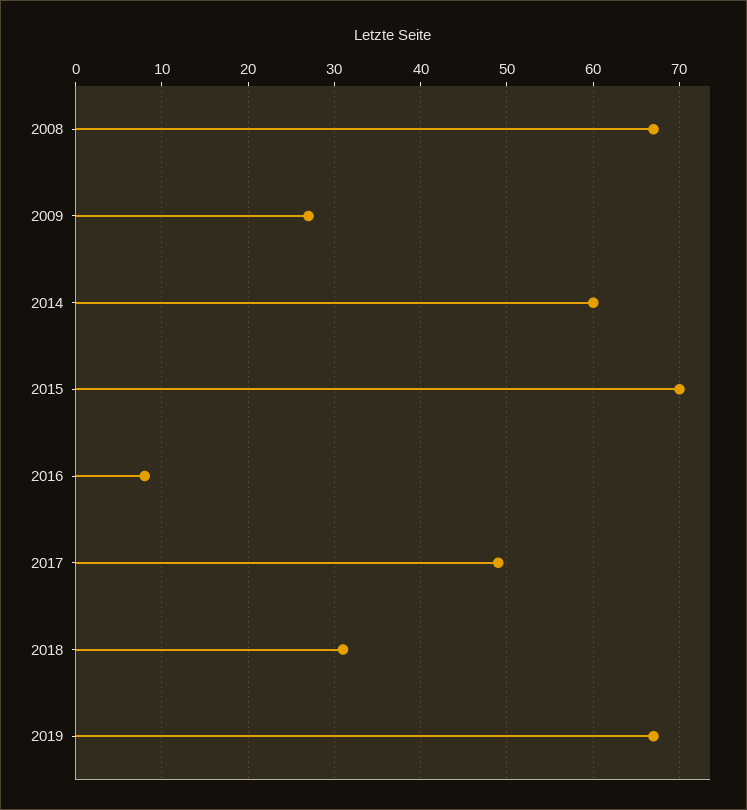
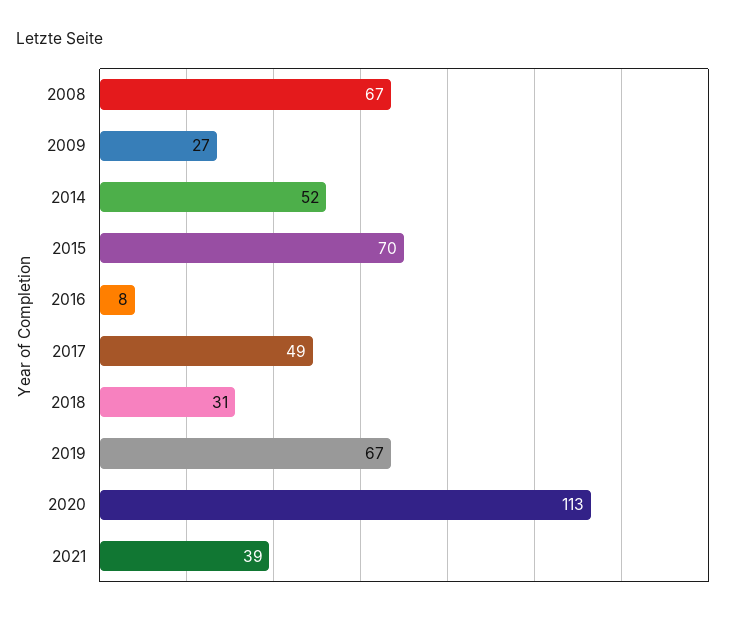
2014: 60 -> 52
2020: none -> 113
2021: none -> 39

